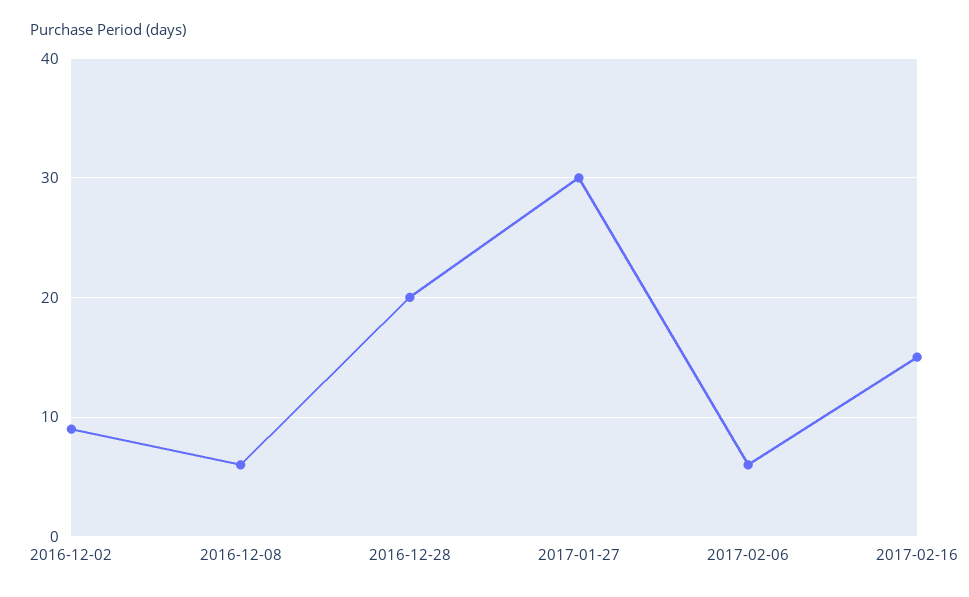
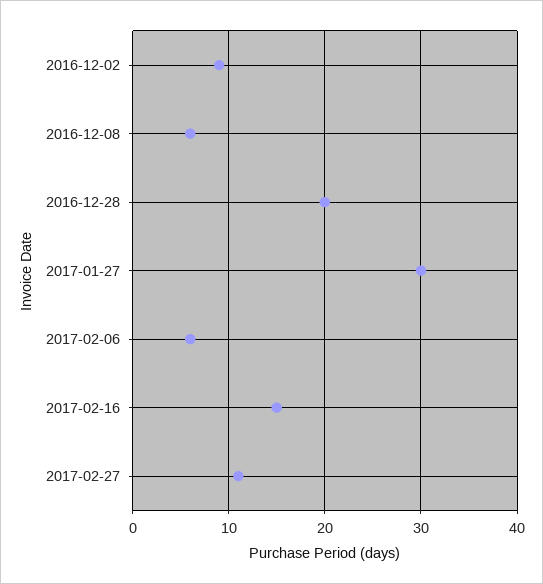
2017-02-27: none -> 11

